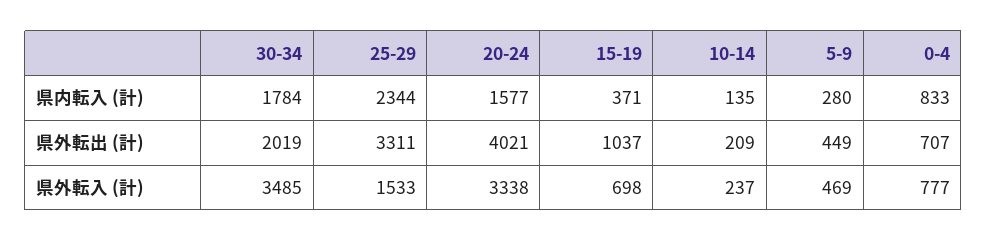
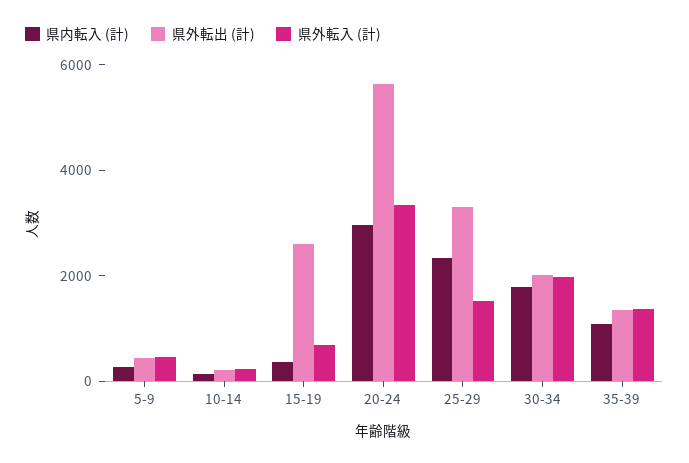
県内転入 (計), 20-24: 1577 -> 3000
県内転入 (計), 0-4: 833 -> none
県外転出 (計), 20-24: 4021 -> 5500
県外転出 (計), 15-19: 1037 -> 2500
県外転出 (計), 0-4: 707 -> none
県外転入 (計), 30-34: 3485 -> 2000
県外転入 (計), 0-4: 777 -> none
県内転入 (計), 35-39: none -> 1000
県外転出 (計), 35-39: none -> 1500
県外転入 (計), 35-39: none -> 1500

